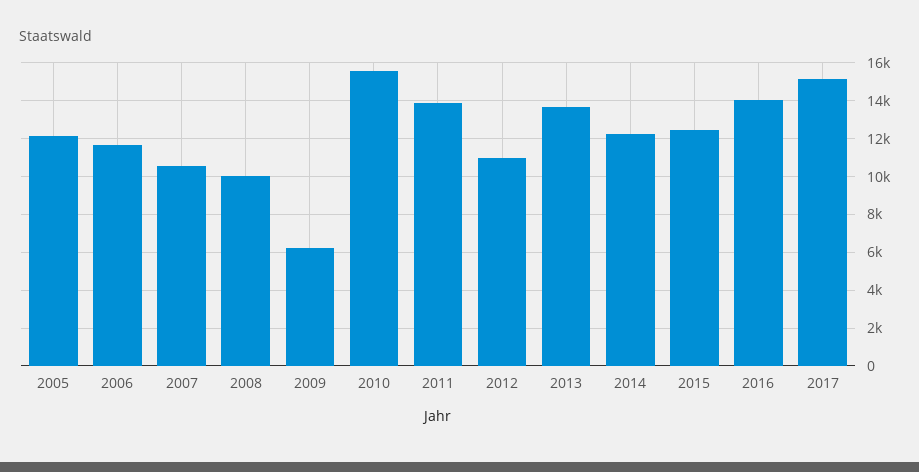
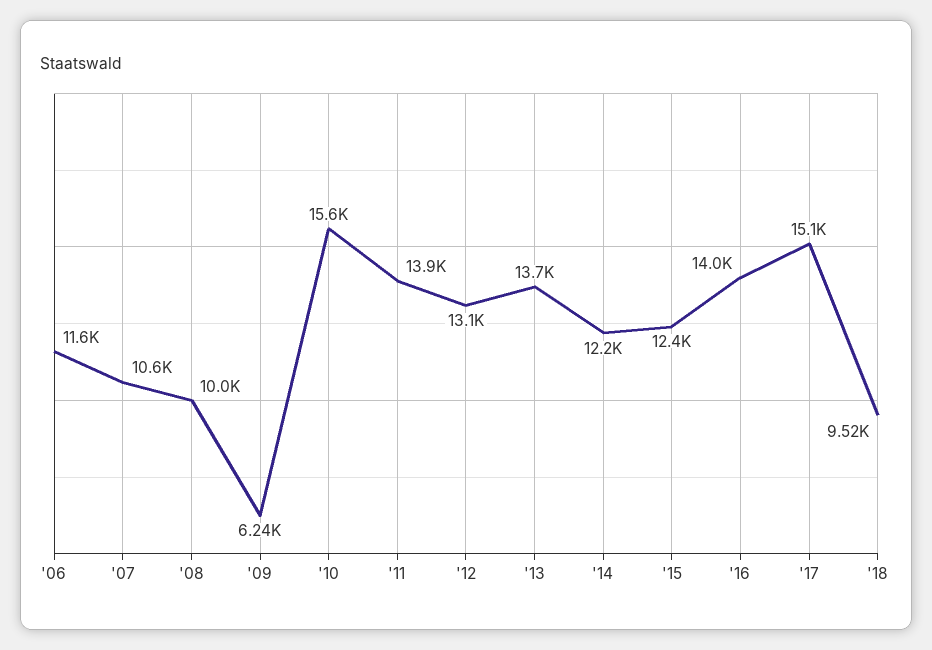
2005: 12000 -> none
2012: 11000 -> 13100
'18: none -> 9520

